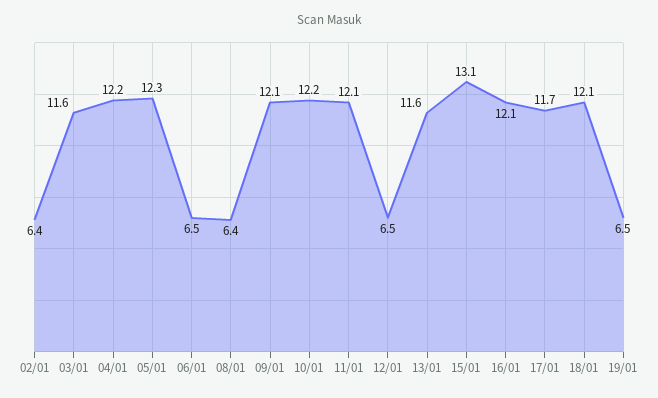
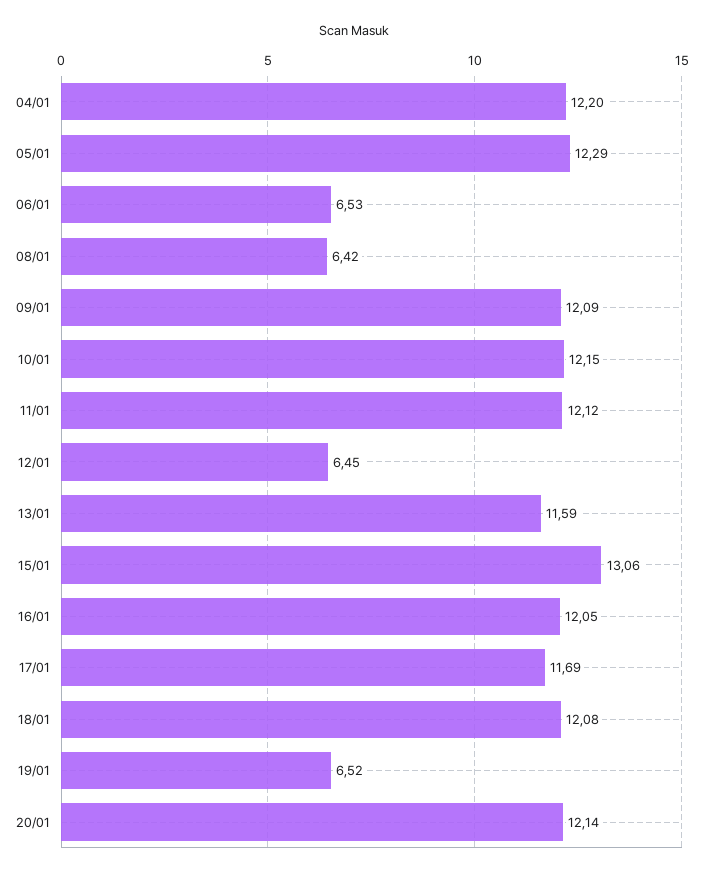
02/01: 6.4 -> none
03/01: 11.6 -> none
20/01: none -> 12.14

